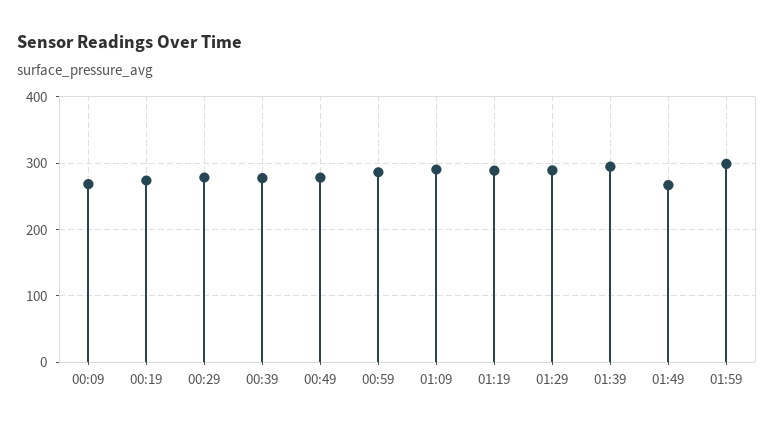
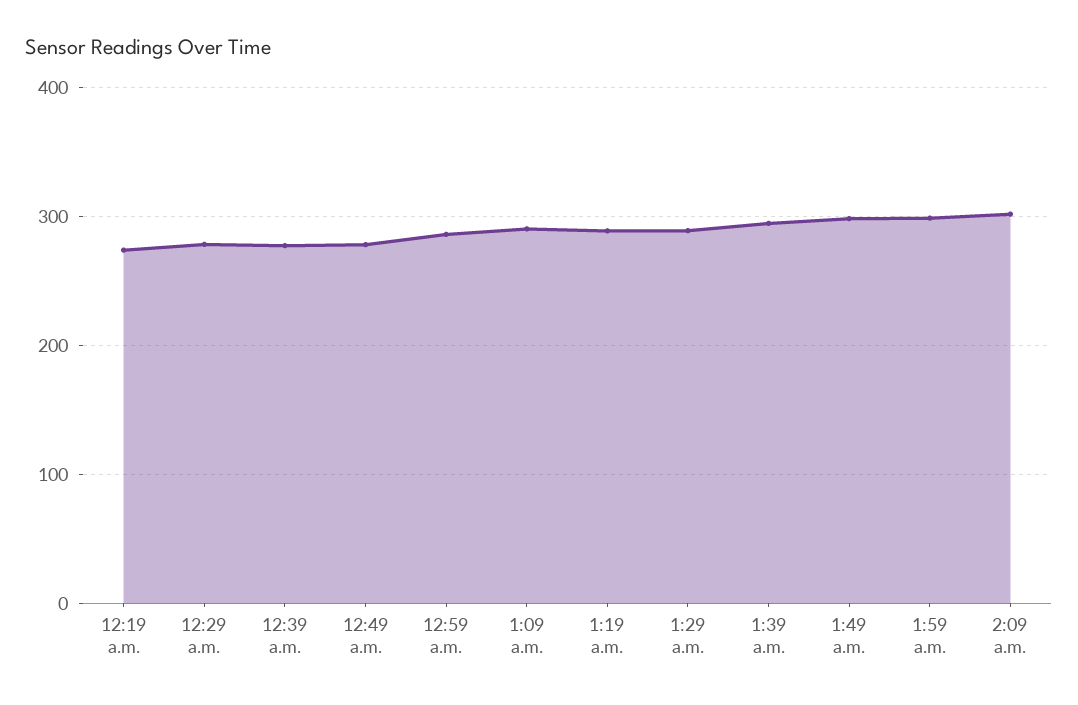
00:09: 270 -> none
01:49: 270 -> 300
2:09 a.m.: none -> 300

